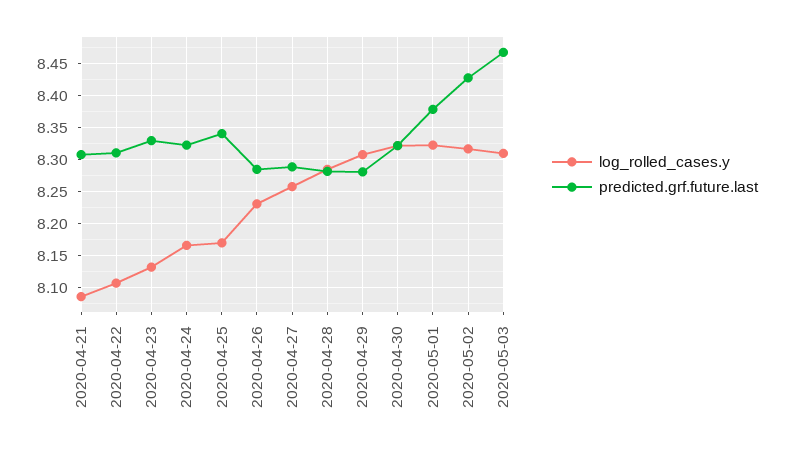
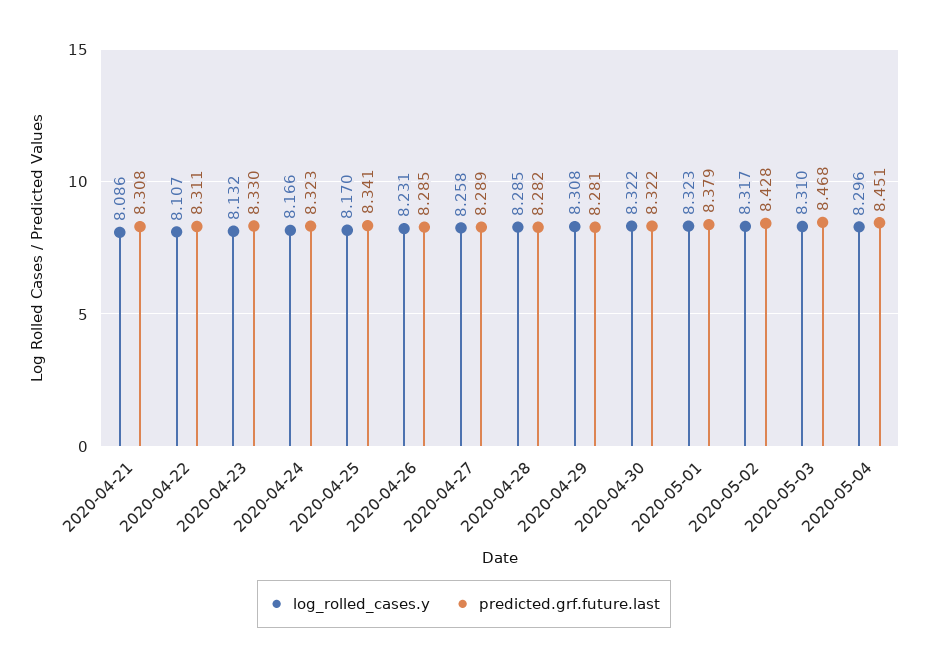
log_rolled_cases.y, 2020-05-04: none -> 8.296
predicted.grf.future.last, 2020-05-04: none -> 8.451

